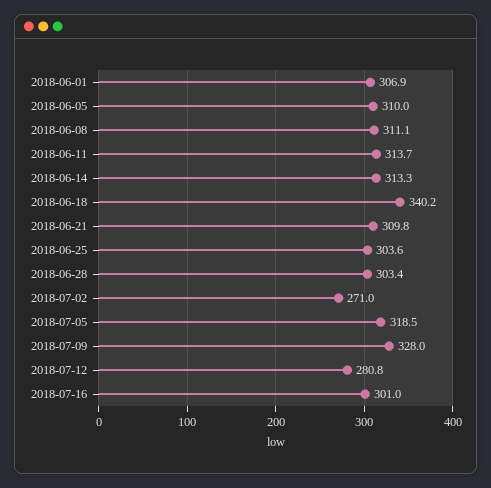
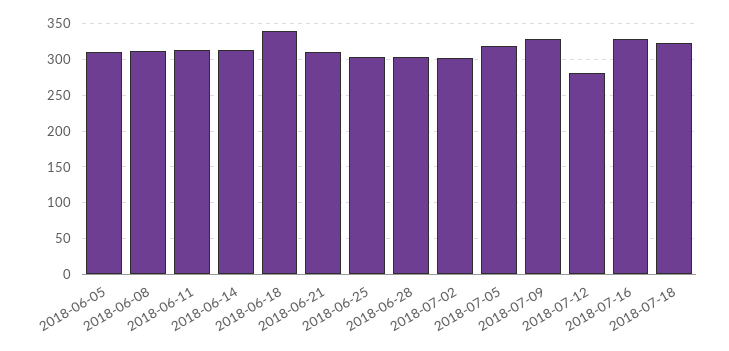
2018-06-01: 306.9 -> none
2018-07-02: 271 -> 300
2018-07-16: 301 -> 330
2018-07-18: none -> 320

